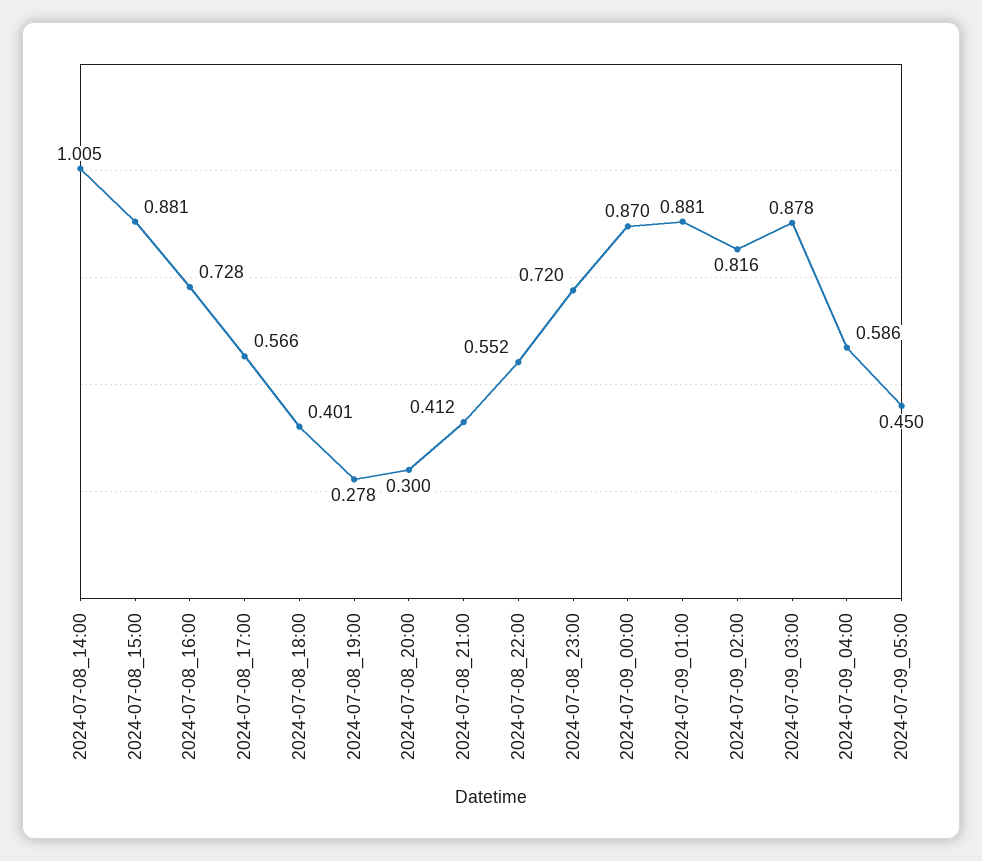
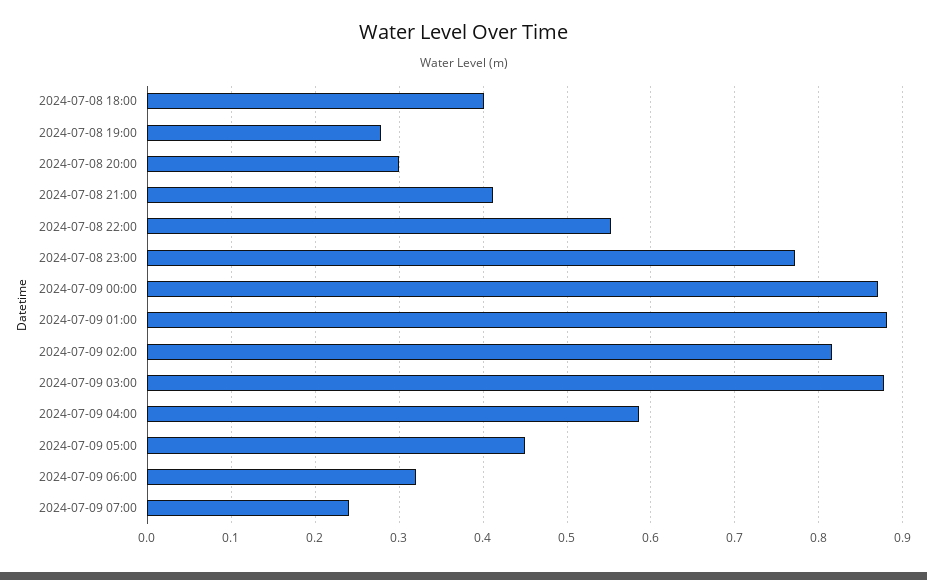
2024-07-08_14:00: 1.005 -> none
2024-07-08_15:00: 0.881 -> none
2024-07-08_16:00: 0.728 -> none
2024-07-08_17:00: 0.566 -> none
2024-07-08_23:00: 0.72 -> 0.77
2024-07-09 06:00: none -> 0.32
2024-07-09 07:00: none -> 0.24

